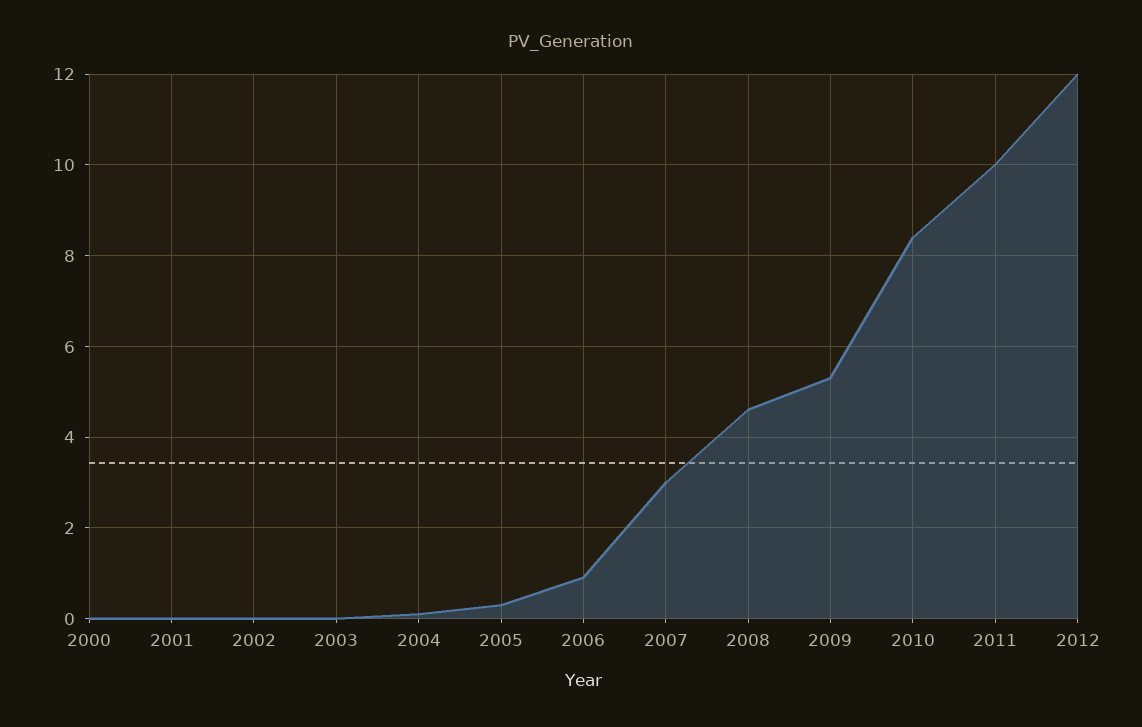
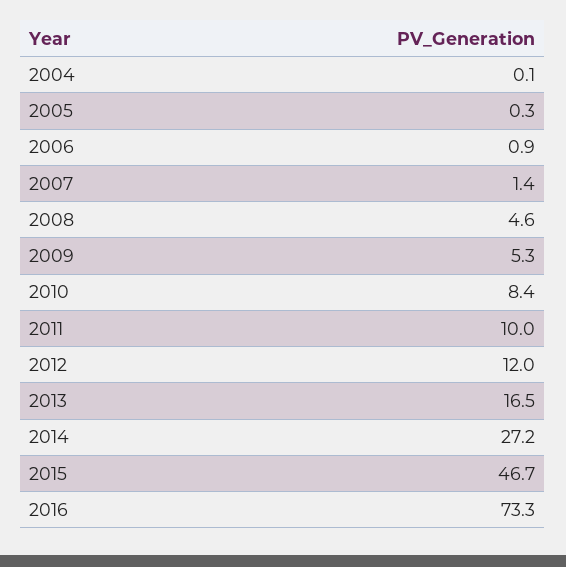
2000: 0 -> none
2001: 0 -> none
2002: 0 -> none
2003: 0 -> none
2007: 3 -> 1.4
2013: none -> 16.5
2014: none -> 27.2
2015: none -> 46.7
2016: none -> 73.3

